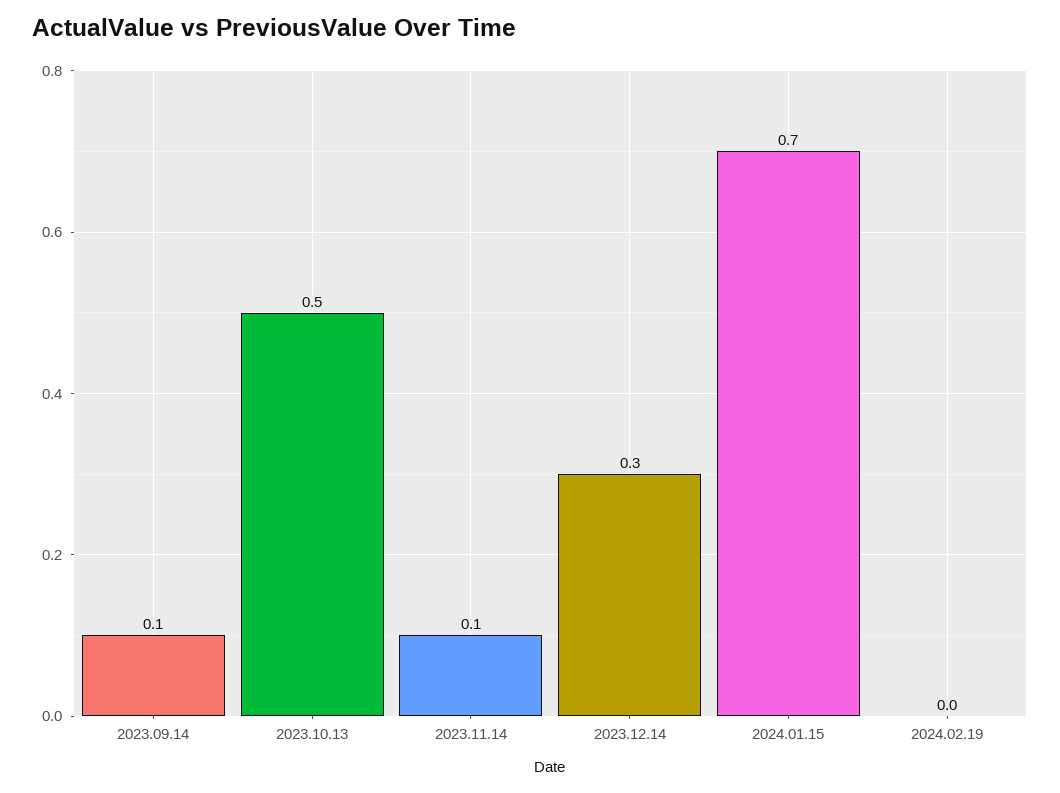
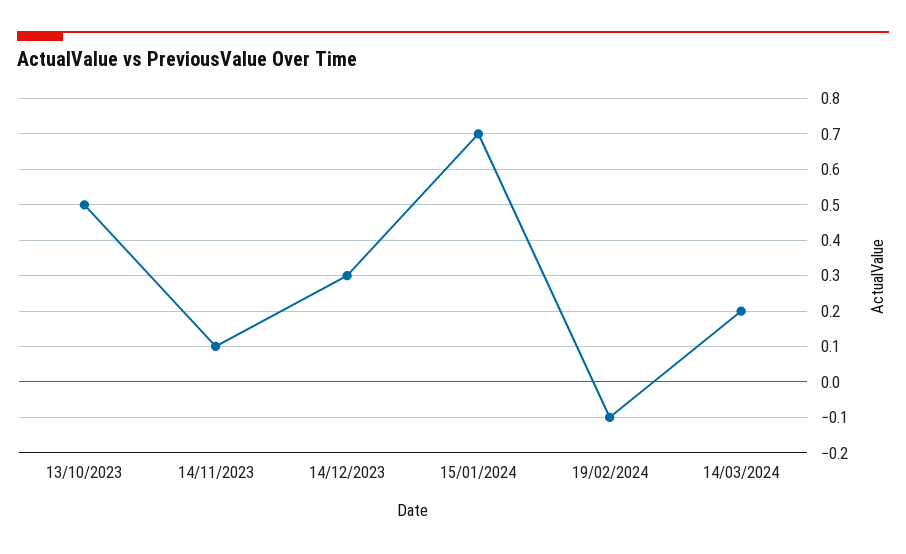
2023.09.14: 0.1 -> none
2024.02.19: 0 -> -0.1
14/03/2024: none -> 0.2

